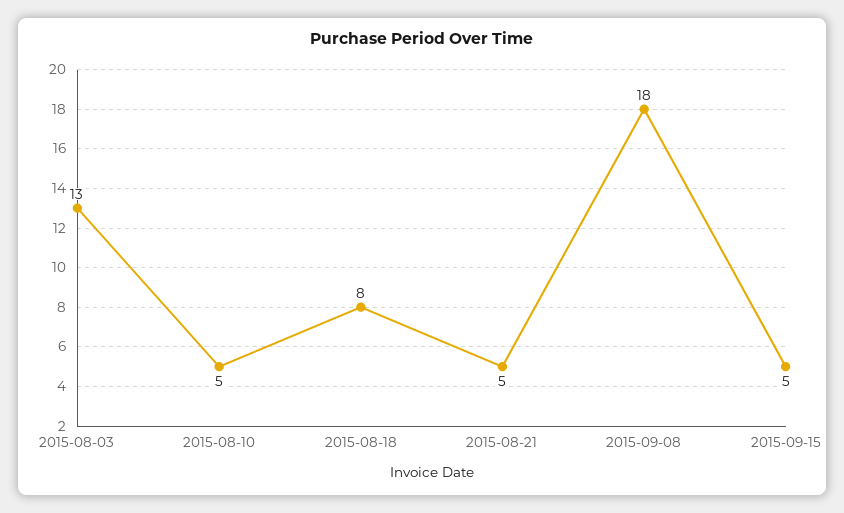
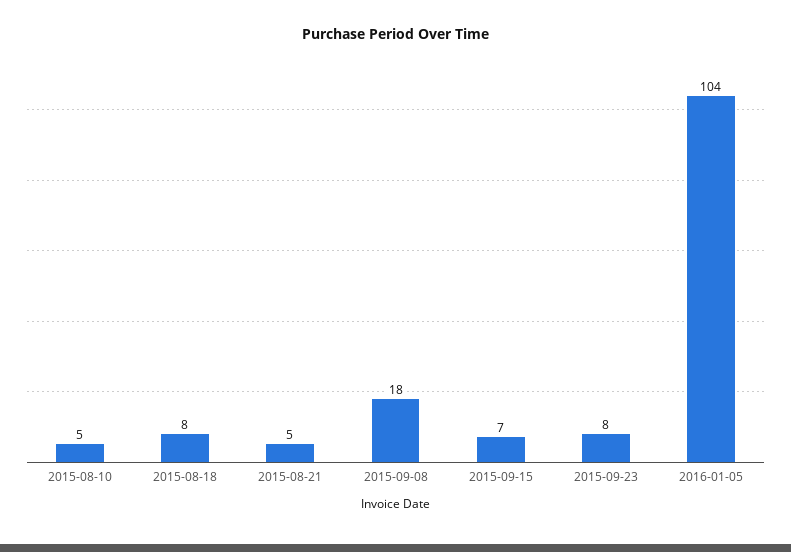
2015-08-03: 13 -> none
2015-09-15: 5 -> 7
2015-09-23: none -> 8
2016-01-05: none -> 104

